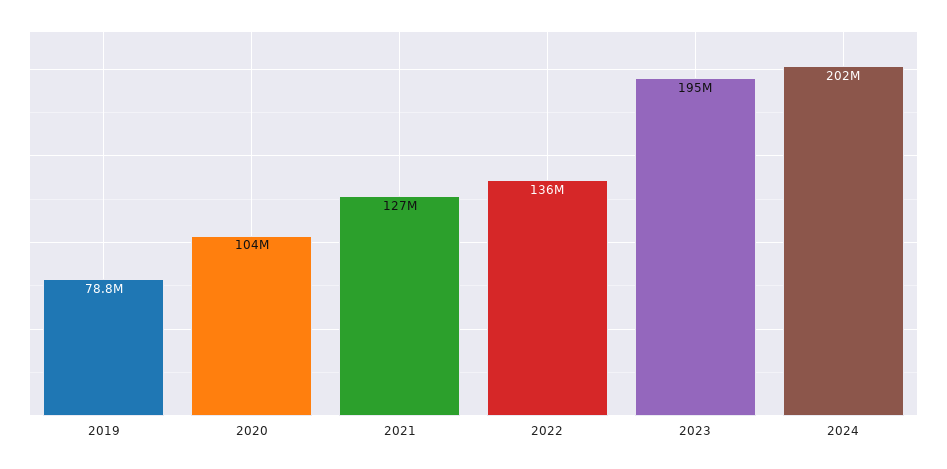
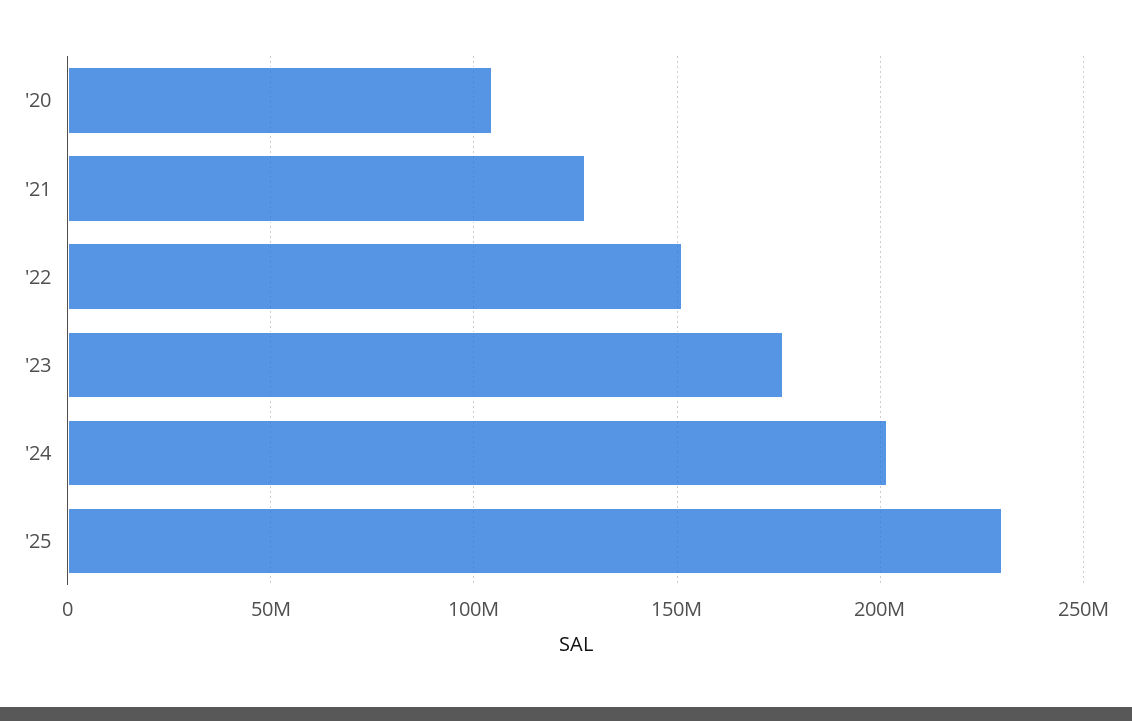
2019: 78800000 -> none
2022: 136000000 -> 150000000
2023: 195000000 -> 175000000
'25: none -> 230000000

